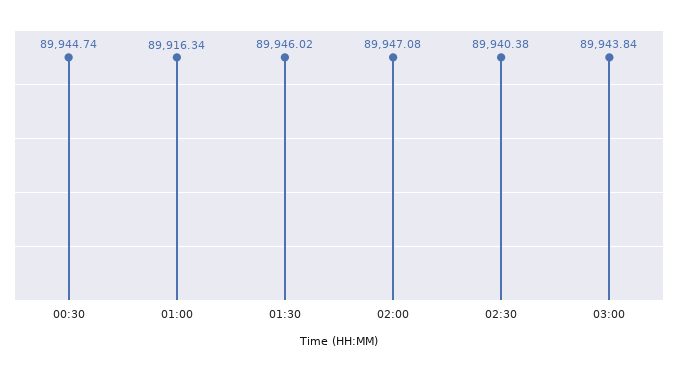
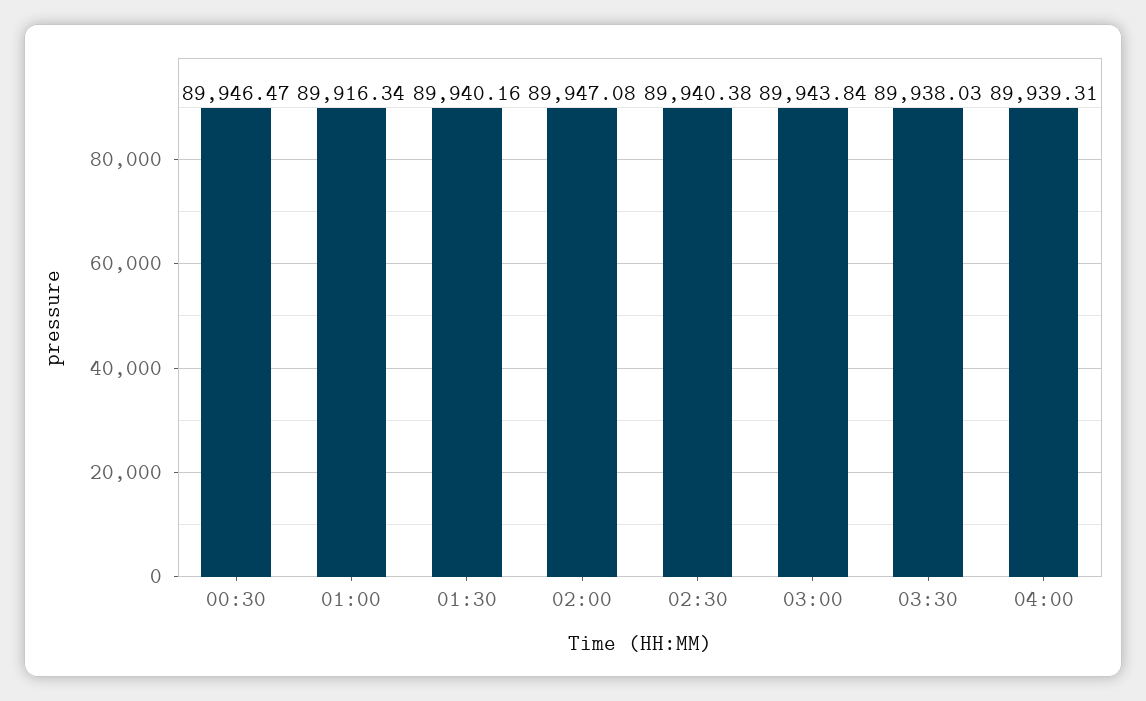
00:30: 89944.74 -> 89946.47
01:30: 89946.02 -> 89940.16
03:30: none -> 89938.03
04:00: none -> 89939.31

